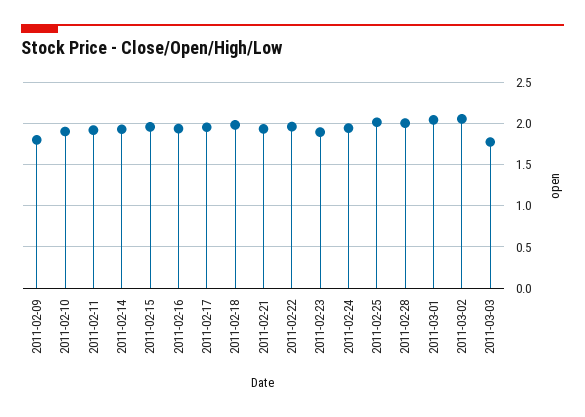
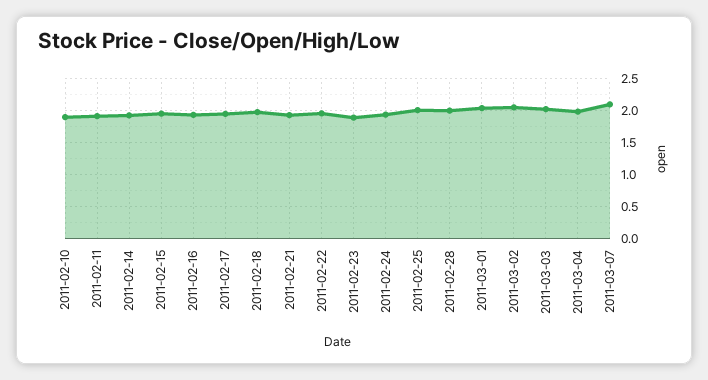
2011-02-09: 1.8 -> none
2011-03-03: 1.8 -> 2
2011-03-04: none -> 2
2011-03-07: none -> 2.1

